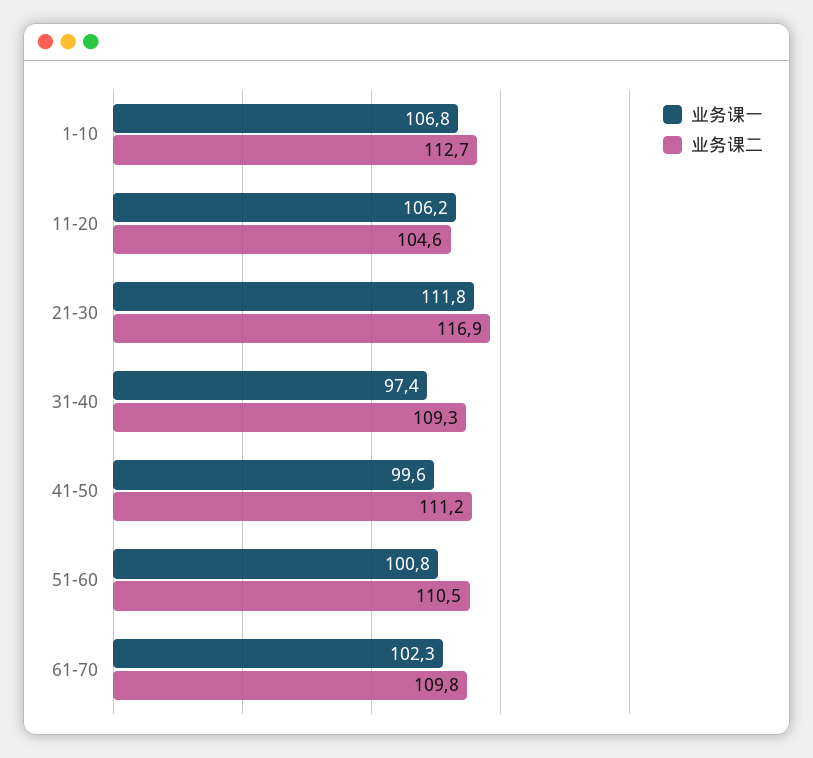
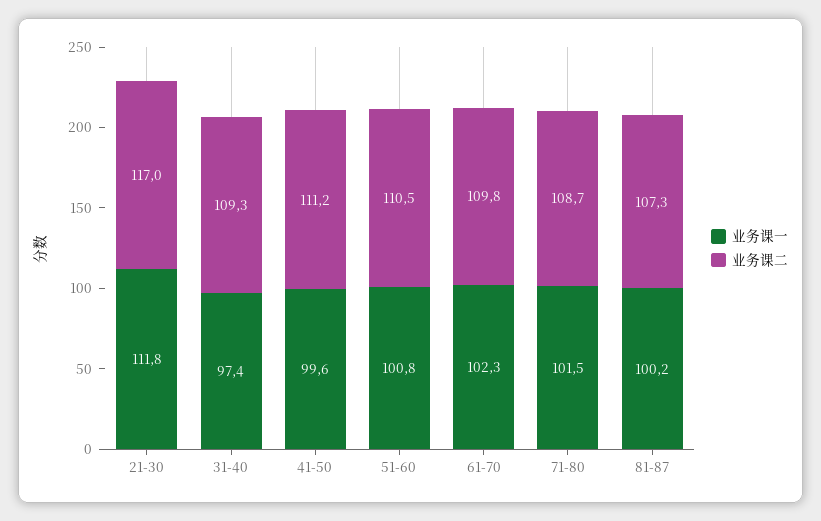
业务课一, 1-10: 106.8 -> none
业务课二, 1-10: 112.7 -> none
业务课一, 11-20: 106.2 -> none
业务课二, 11-20: 104.6 -> none
业务课二, 21-30: 116.9 -> 117
业务课一, 71-80: none -> 101.5
业务课二, 71-80: none -> 108.7
业务课一, 81-87: none -> 100.2
业务课二, 81-87: none -> 107.3

